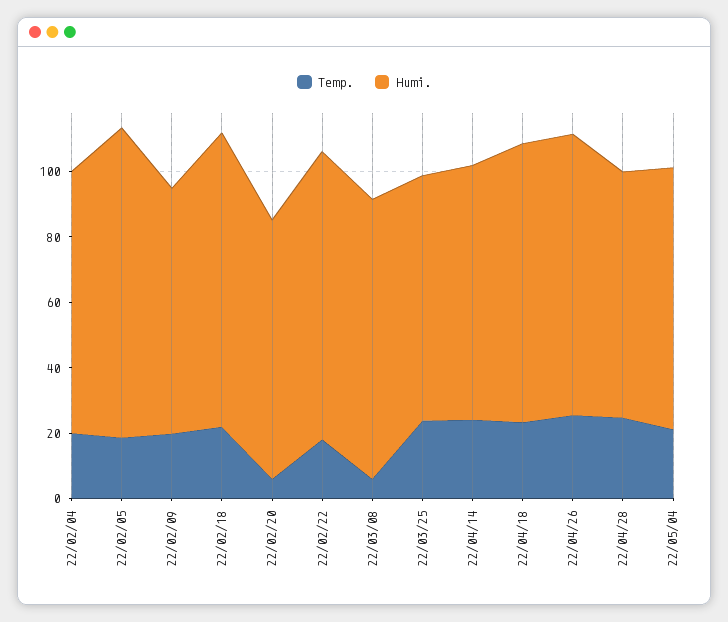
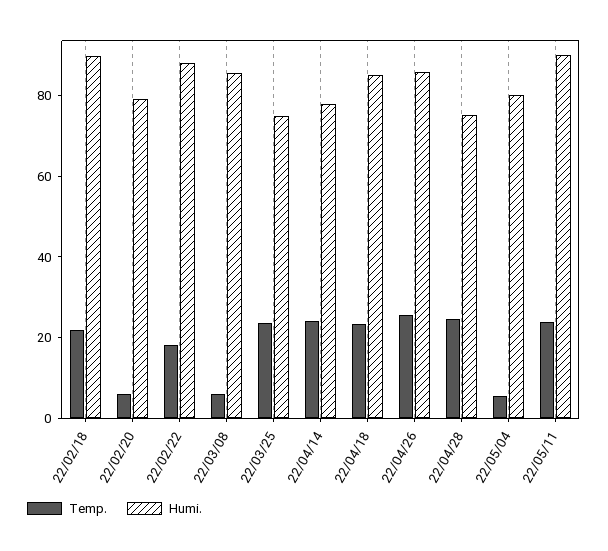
Temp., 22/02/04: 20 -> none
Humi., 22/02/04: 80 -> none
Temp., 22/02/05: 20 -> none
Humi., 22/02/05: 95 -> none
Temp., 22/02/09: 20 -> none
Humi., 22/02/09: 75 -> none
Temp., 22/05/04: 20 -> 5
Temp., 22/05/11: none -> 25
Humi., 22/05/11: none -> 90

